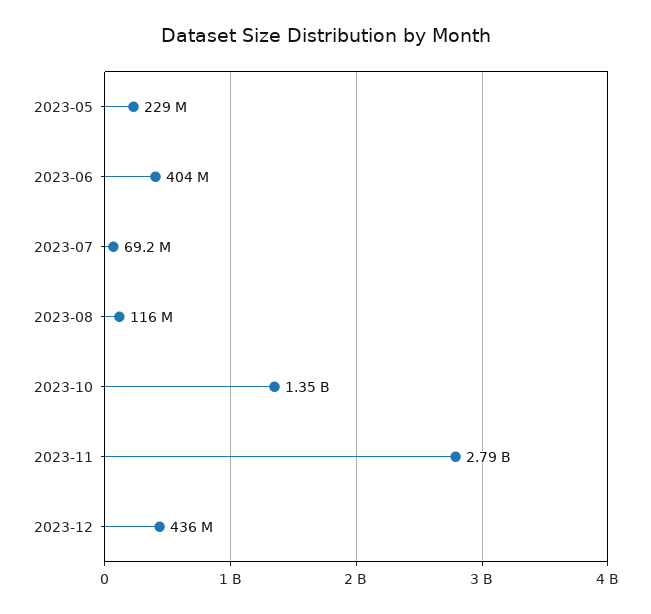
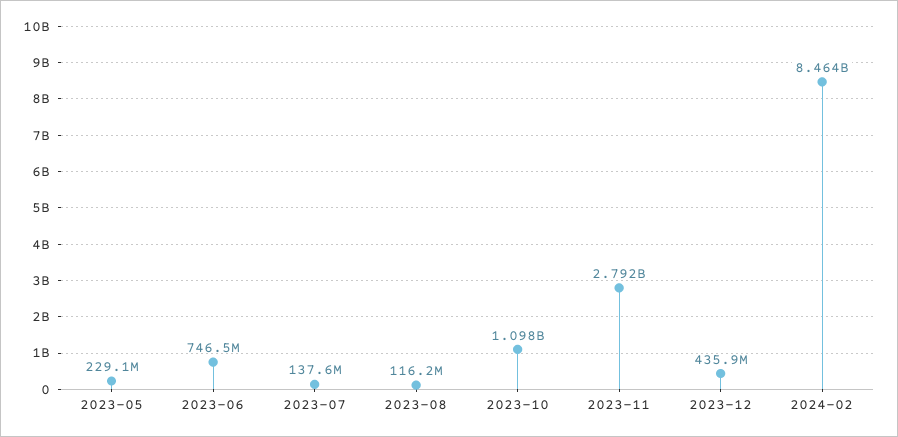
2023-06: 404000000 -> 746500000
2023-07: 69200000 -> 137600000
2023-10: 1350000000 -> 1098000000
2024-02: none -> 8464000000

